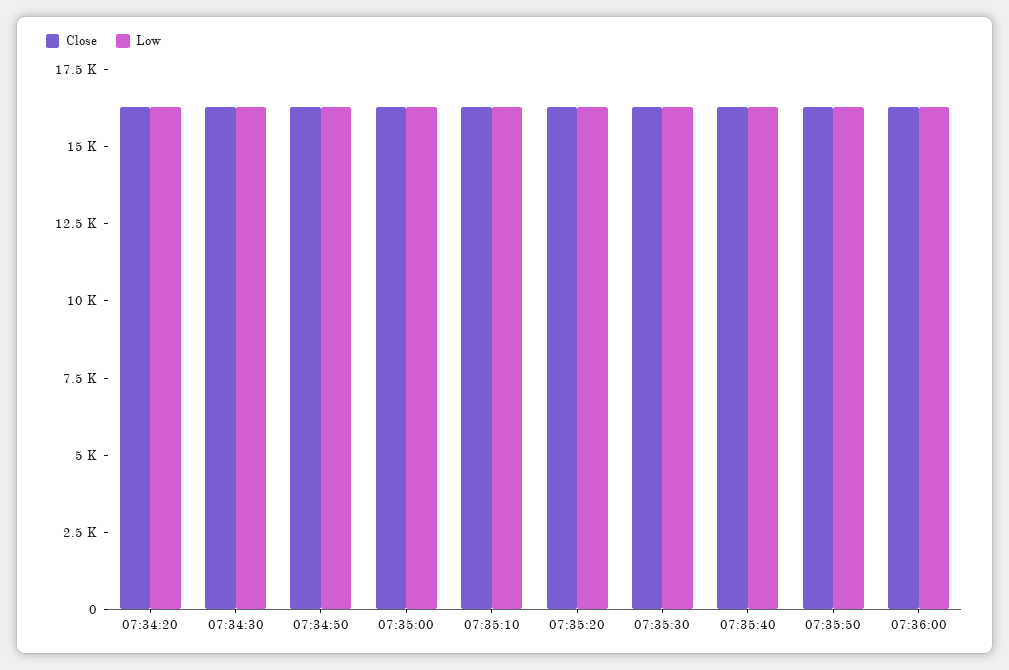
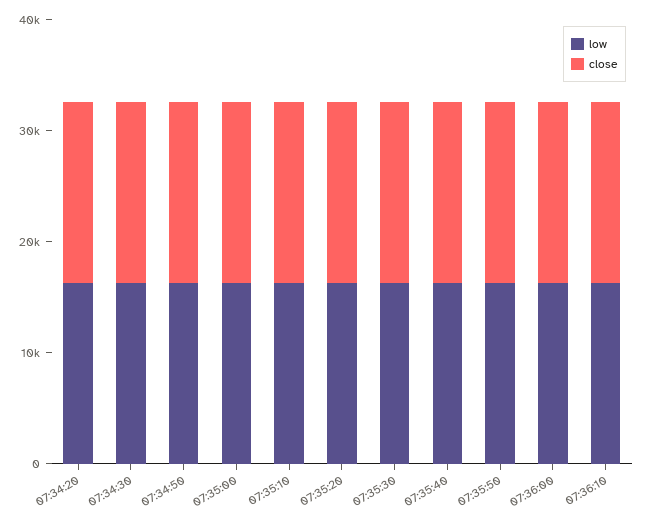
Low, 07:36:10: none -> 16000
Close, 07:36:10: none -> 16000

